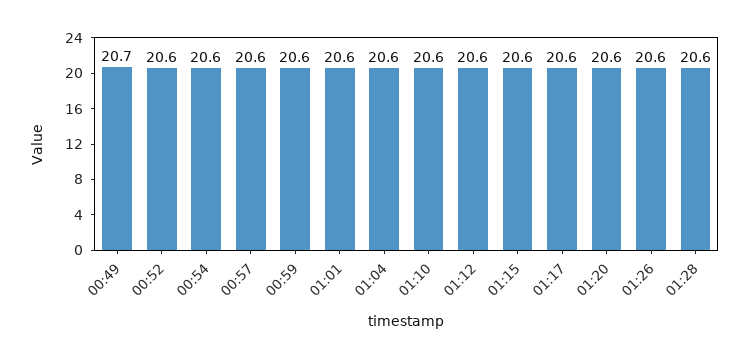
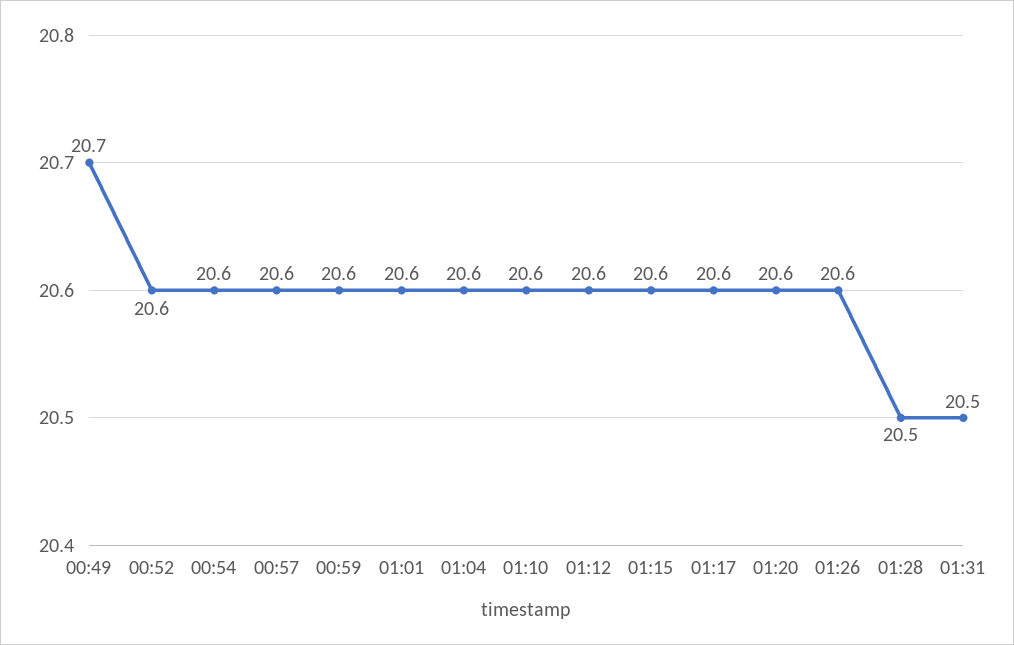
01:28: 20.6 -> 20.5
01:31: none -> 20.5

